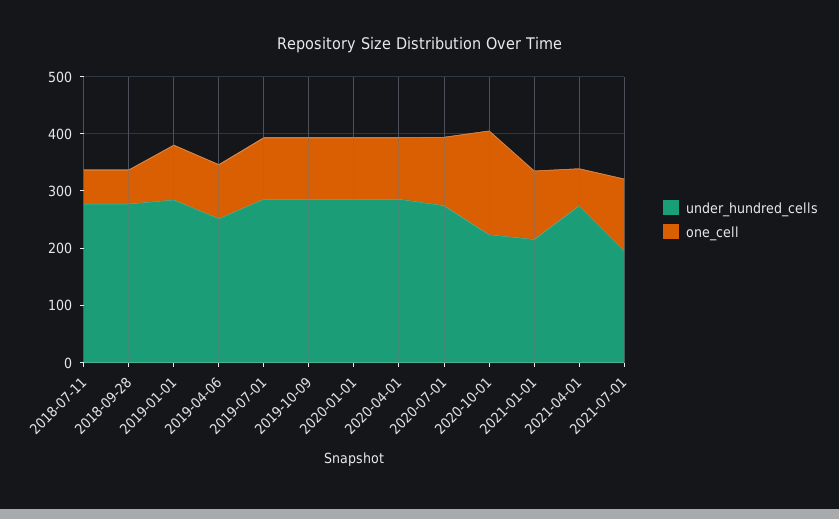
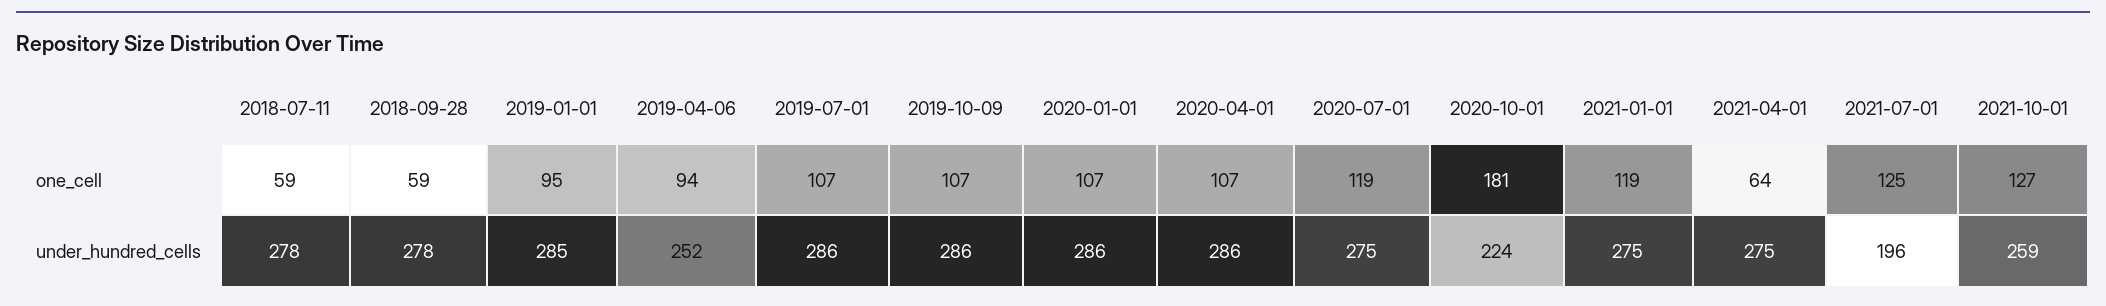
under_hundred_cells, 2021-01-01: 220 -> 275
one_cell, 2021-10-01: none -> 127
under_hundred_cells, 2021-10-01: none -> 259

